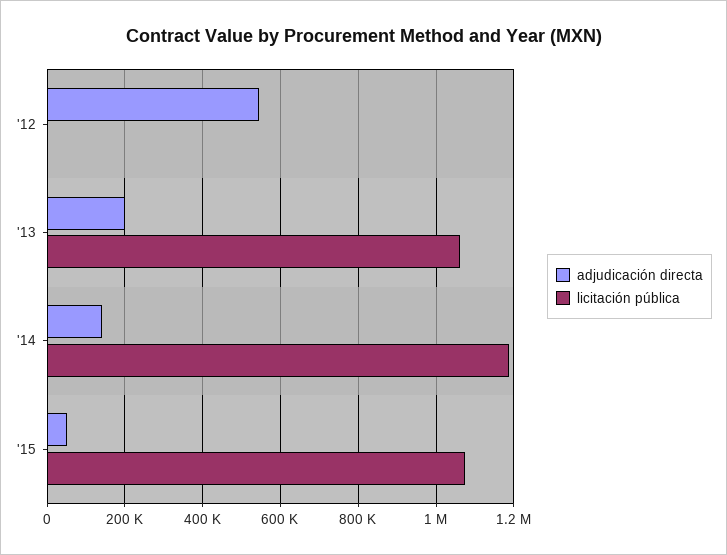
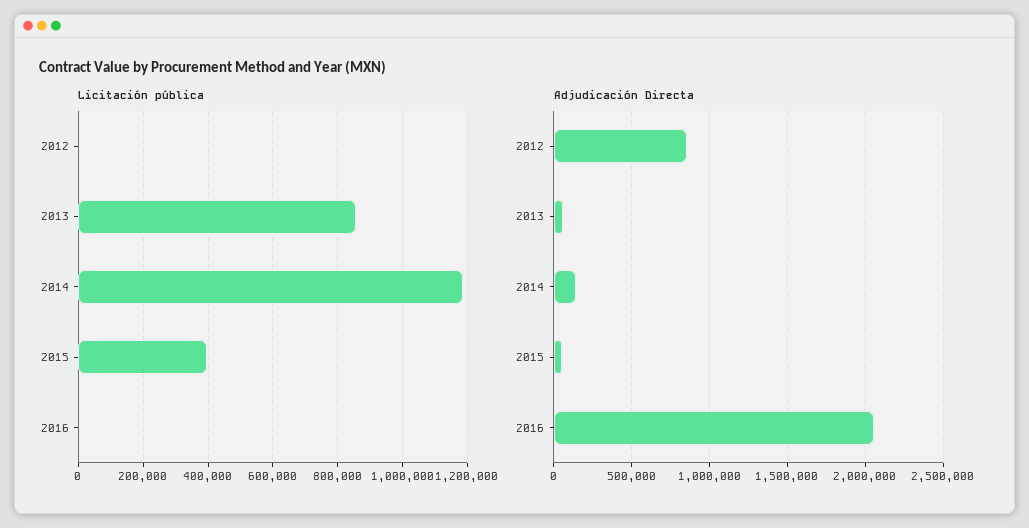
adjudicación directa, '12: 540000 -> 850000
adjudicación directa, '13: 200000 -> 50000
licitación pública, '13: 1060000 -> 860000
licitación pública, '15: 1080000 -> 400000
licitación pública, 2016: none -> 0
adjudicación directa, 2016: none -> 2050000

